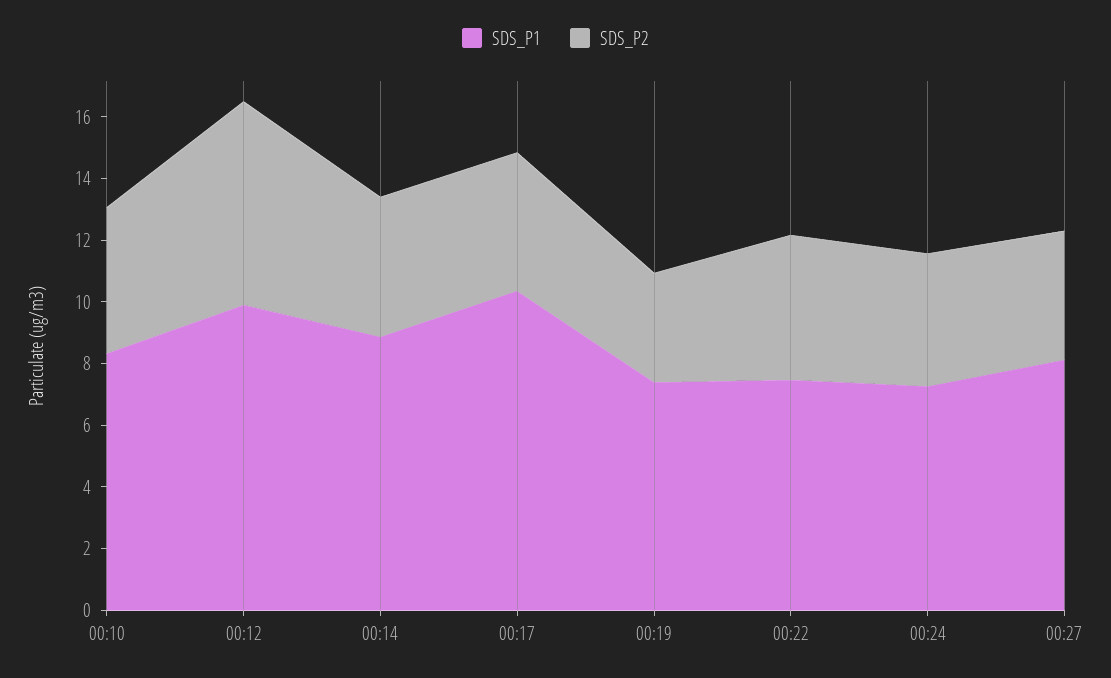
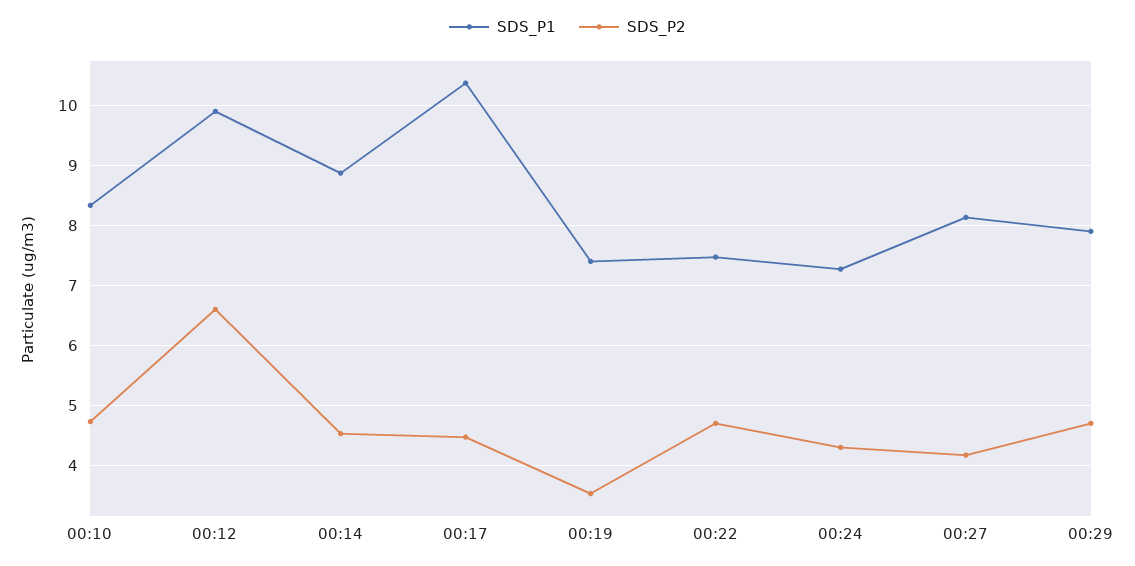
SDS_P1, 00:29: none -> 7.9
SDS_P2, 00:29: none -> 4.7

